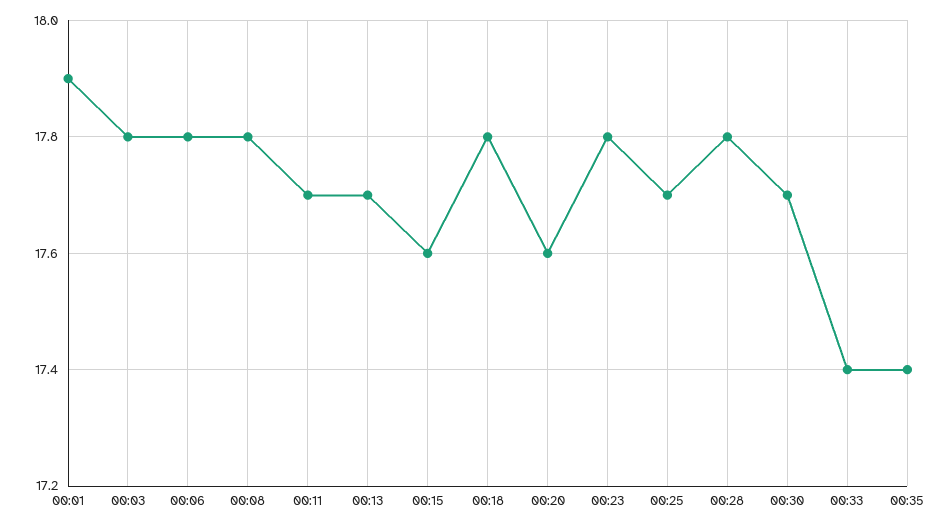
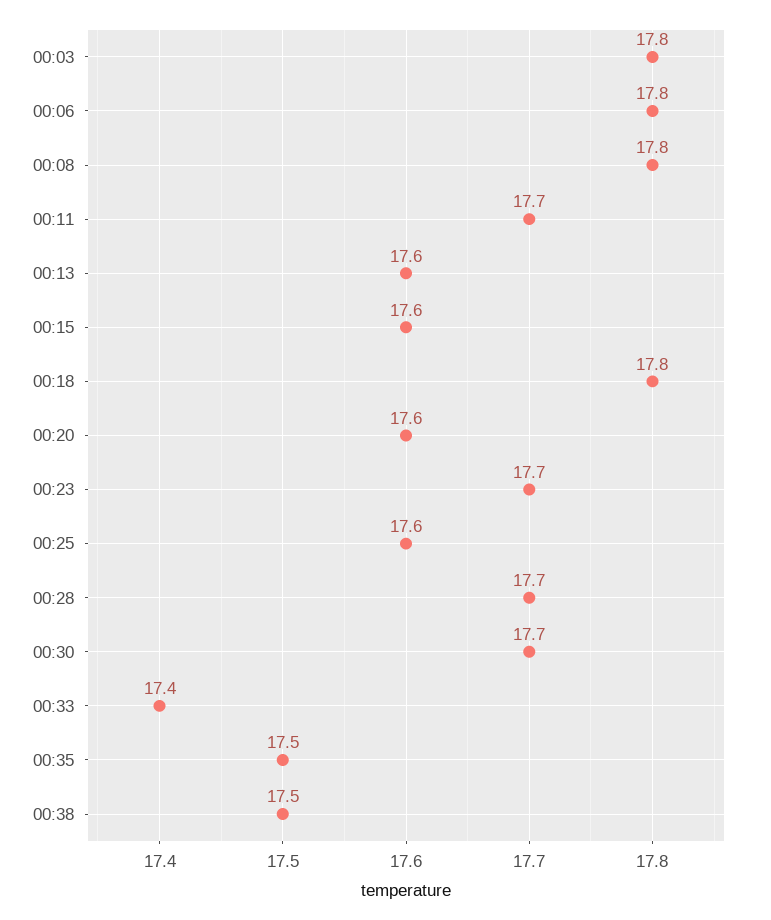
00:01: 17.9 -> none
00:13: 17.7 -> 17.6
00:23: 17.8 -> 17.7
00:25: 17.7 -> 17.6
00:28: 17.8 -> 17.7
00:35: 17.4 -> 17.5
00:38: none -> 17.5

